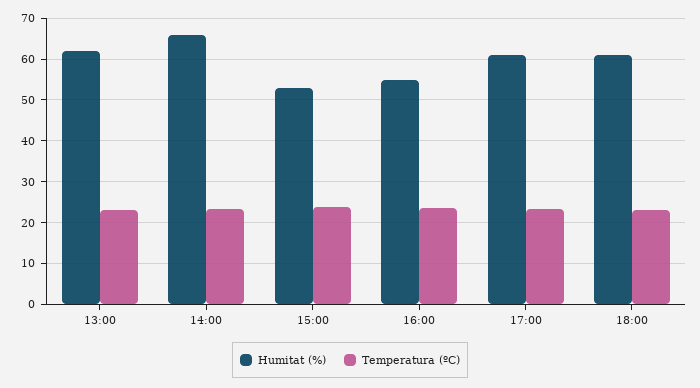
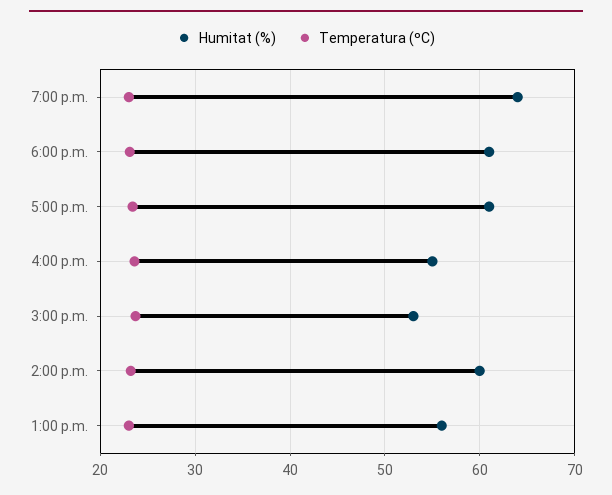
Humitat (%), 13:00: 62 -> 56
Humitat (%), 14:00: 66 -> 60
Humitat (%), 7:00 p.m.: none -> 64
Temperatura (ºC), 7:00 p.m.: none -> 23

